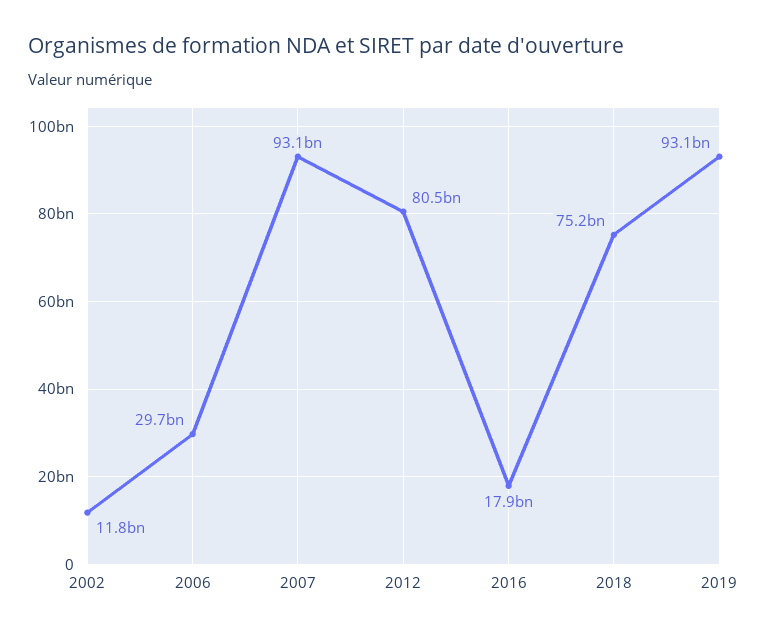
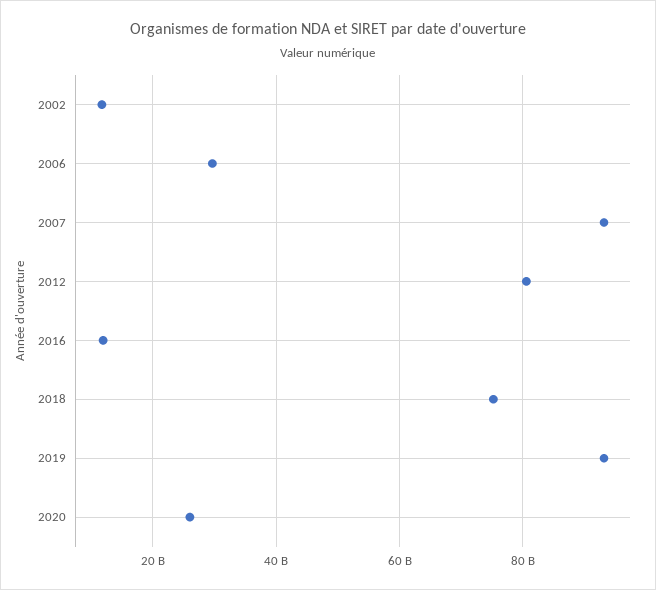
2016: 17900000000 -> 12000000000
2020: none -> 26000000000

